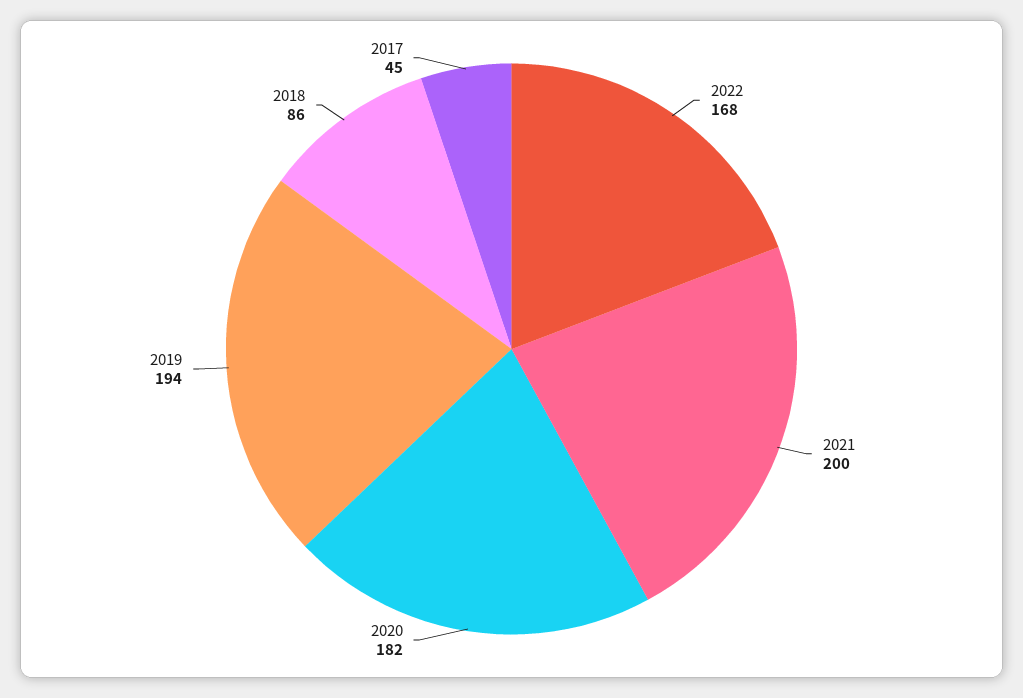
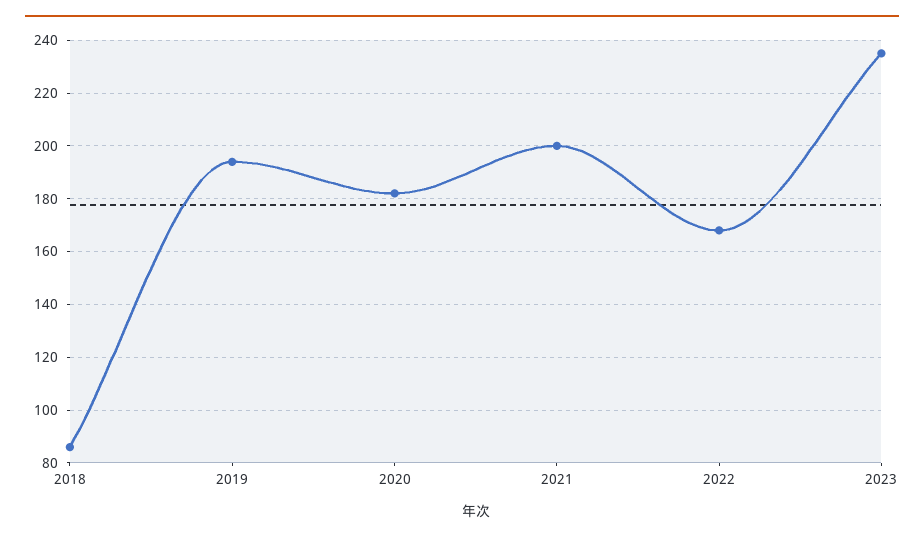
2017: 45 -> none
2023: none -> 235

